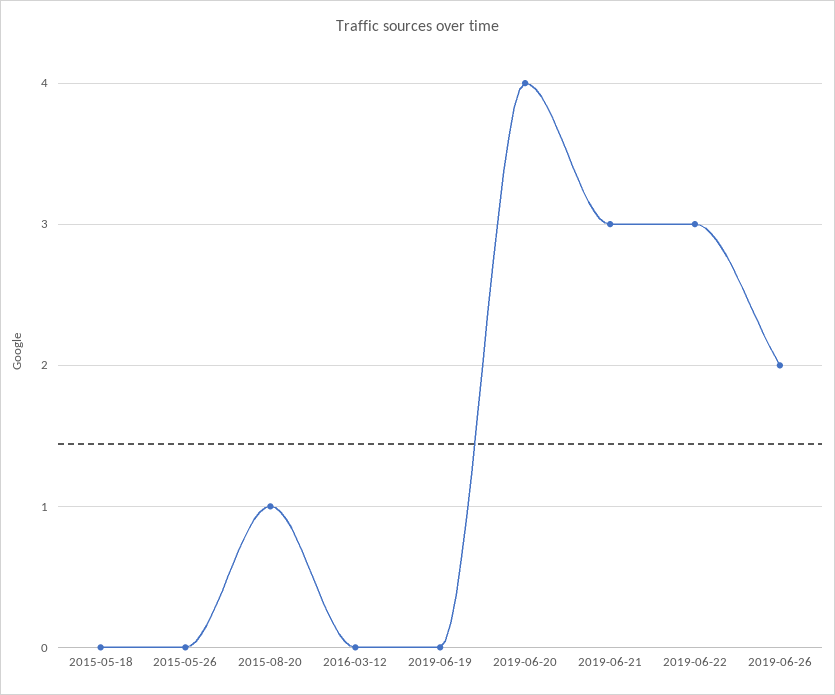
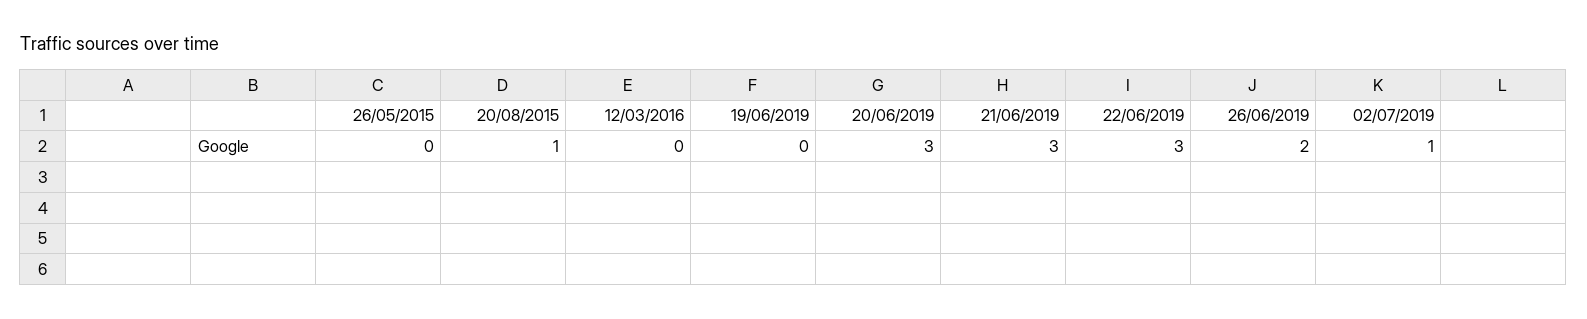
2015-05-18: 0 -> none
2019-06-20: 4 -> 3
02/07/2019: none -> 1

